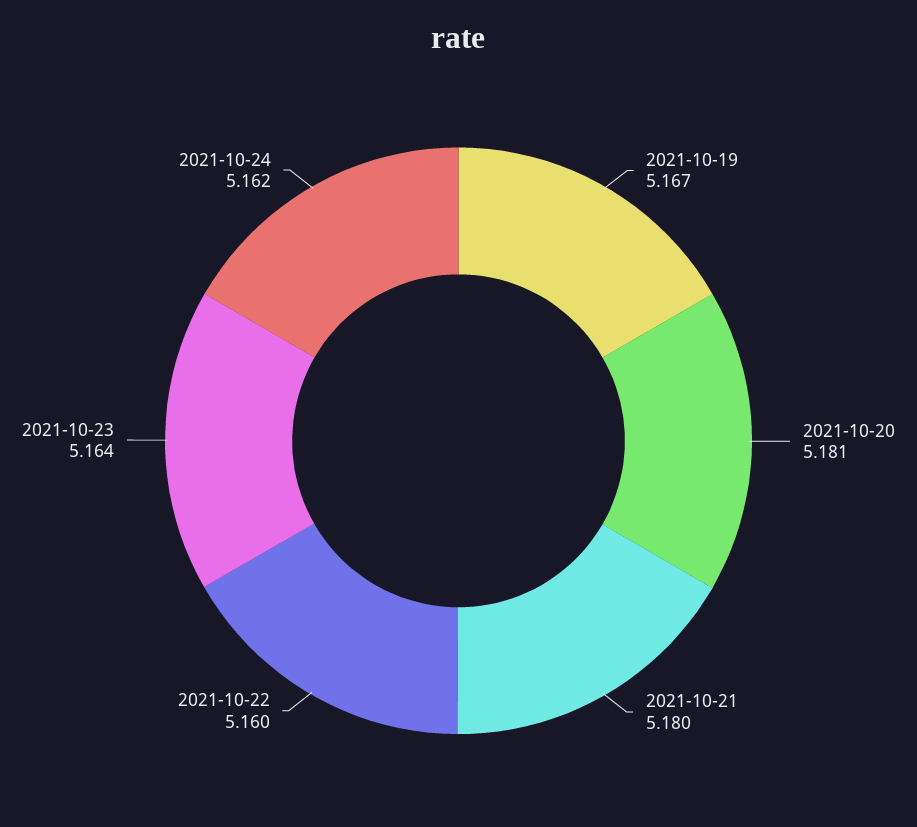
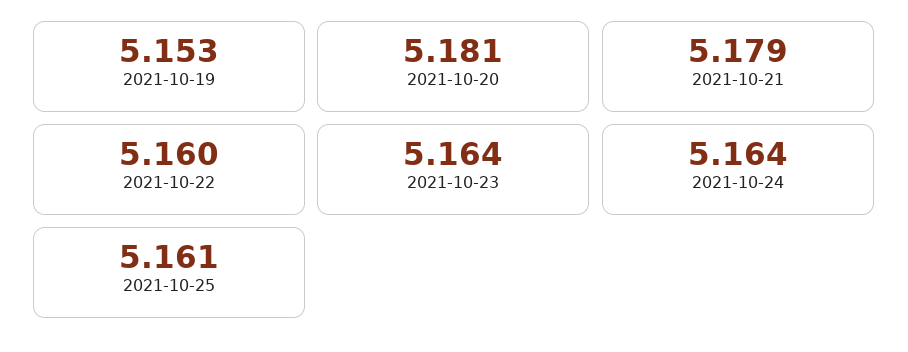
2021-10-19: 5.167 -> 5.153
2021-10-21: 5.18 -> 5.179
2021-10-24: 5.162 -> 5.164
2021-10-25: none -> 5.161

